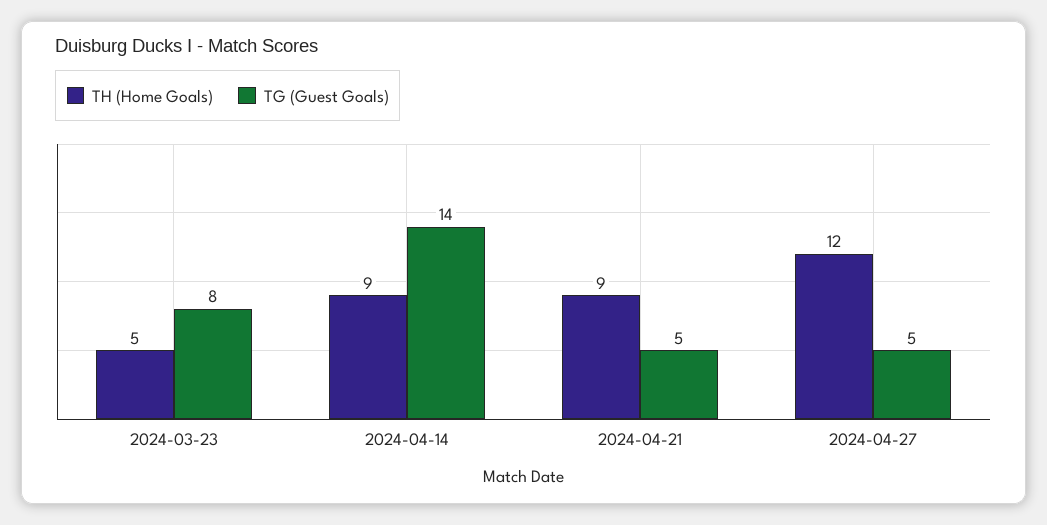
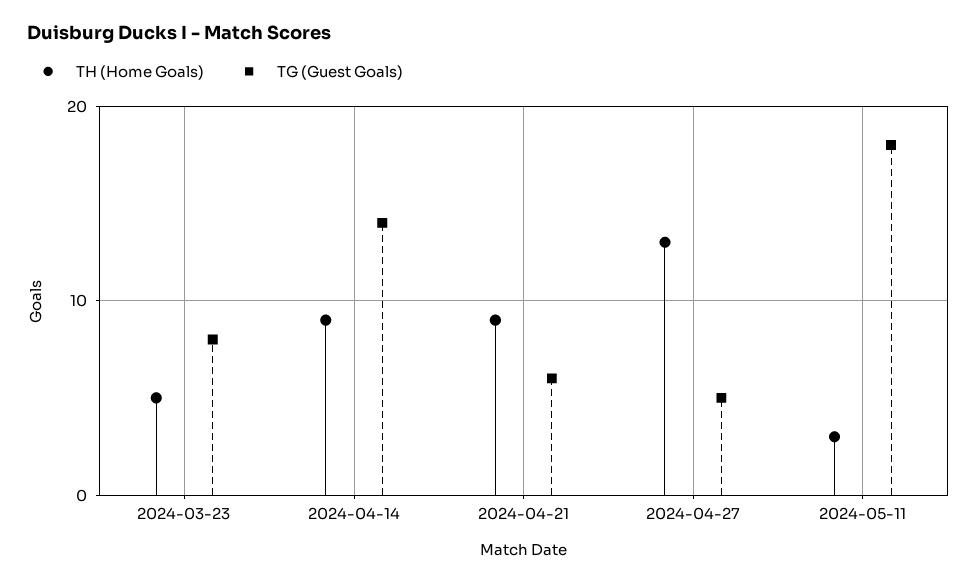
TG (Guest Goals), 2024-04-21: 5 -> 6
TH (Home Goals), 2024-04-27: 12 -> 13
TH (Home Goals), 2024-05-11: none -> 3
TG (Guest Goals), 2024-05-11: none -> 18

